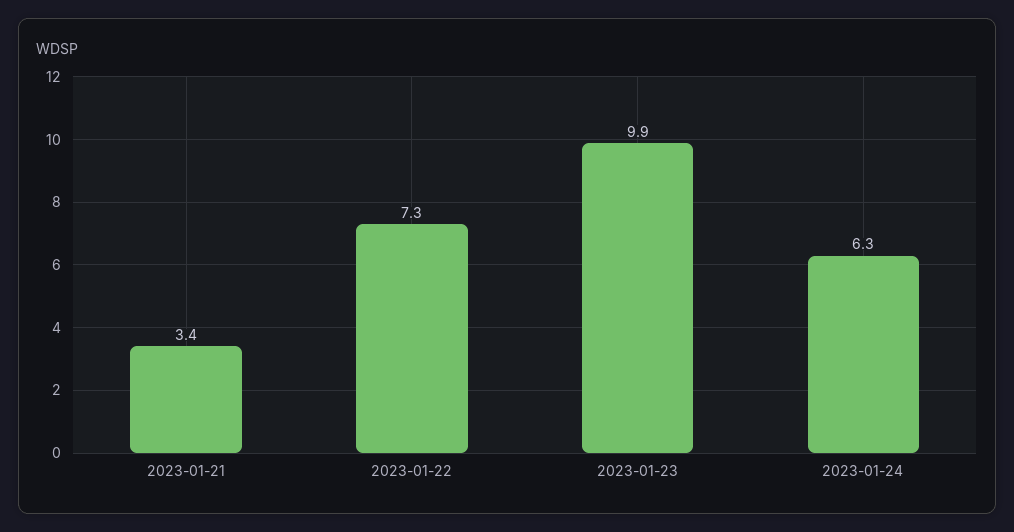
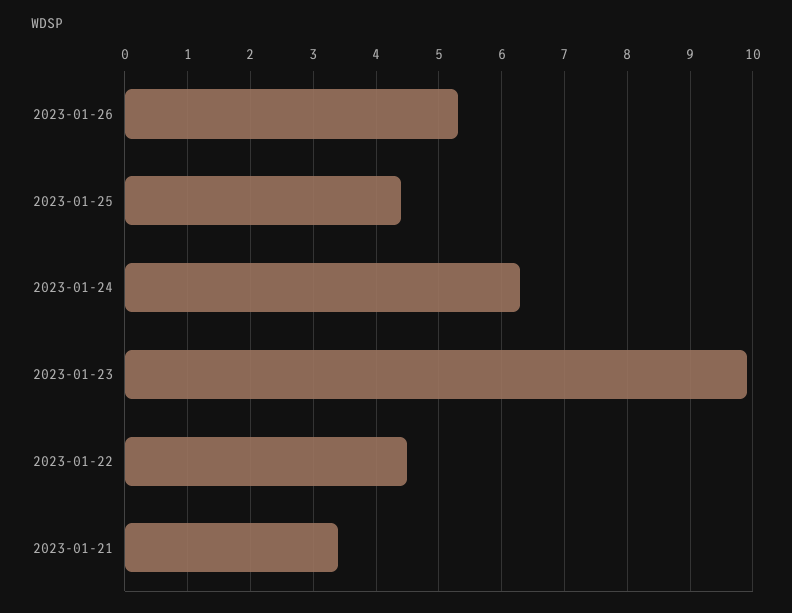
2023-01-22: 7.3 -> 4.5
2023-01-26: none -> 5.3
2023-01-25: none -> 4.4

